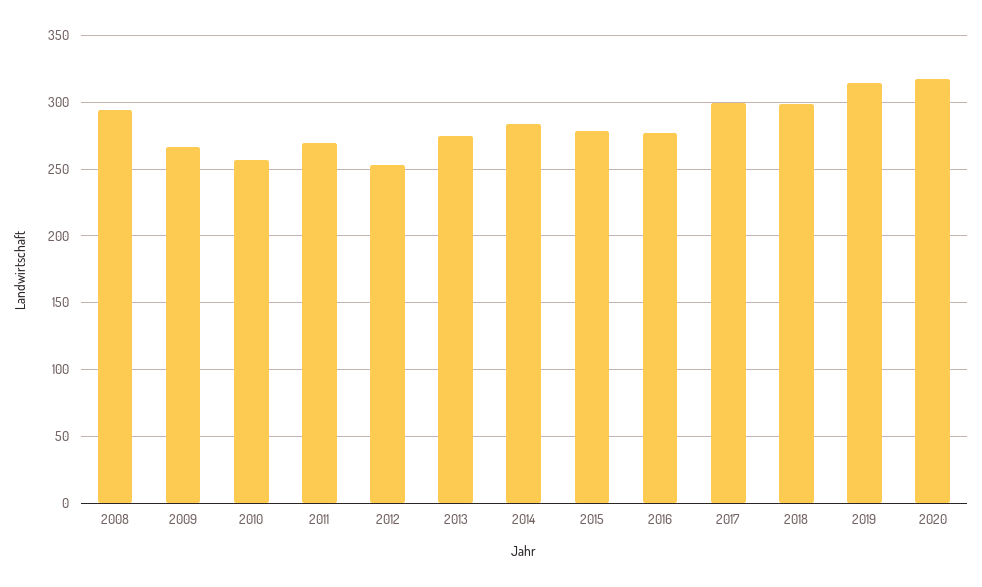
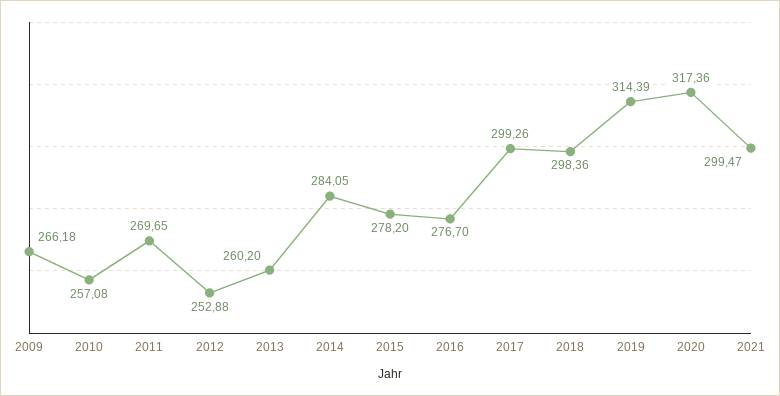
2008: 295 -> none
2013: 275 -> 260.2
2021: none -> 299.47

